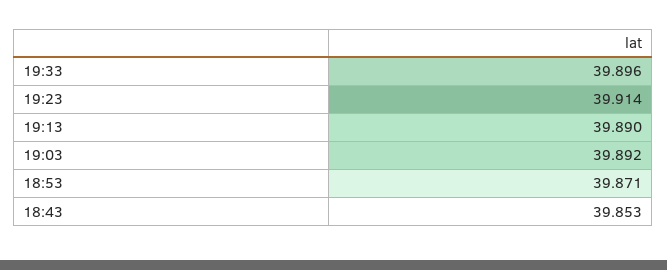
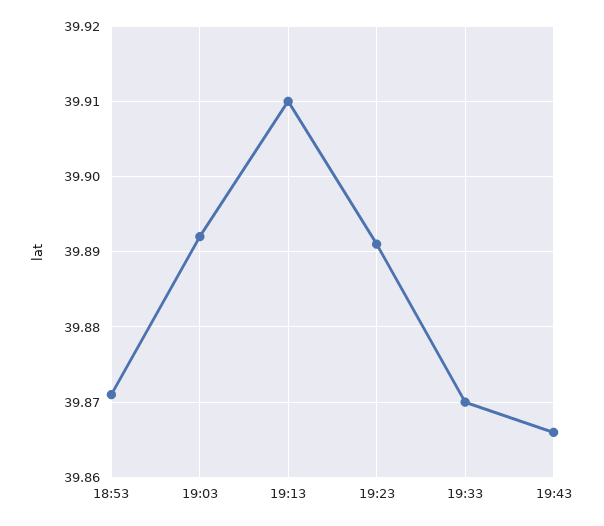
19:33: 39.896 -> 39.87
19:23: 39.914 -> 39.891
19:13: 39.89 -> 39.91
18:43: 39.853 -> none
19:43: none -> 39.866

